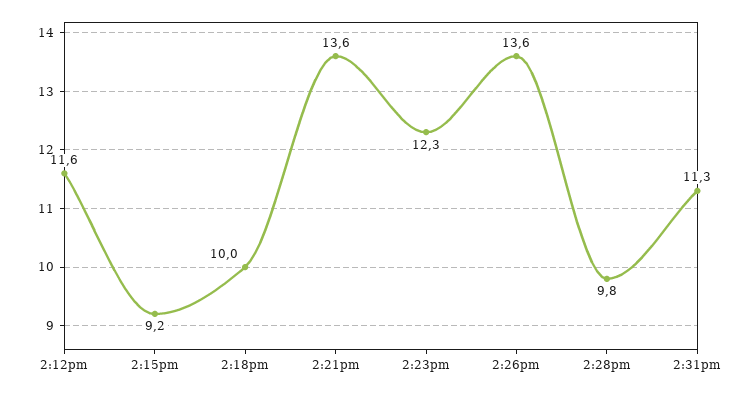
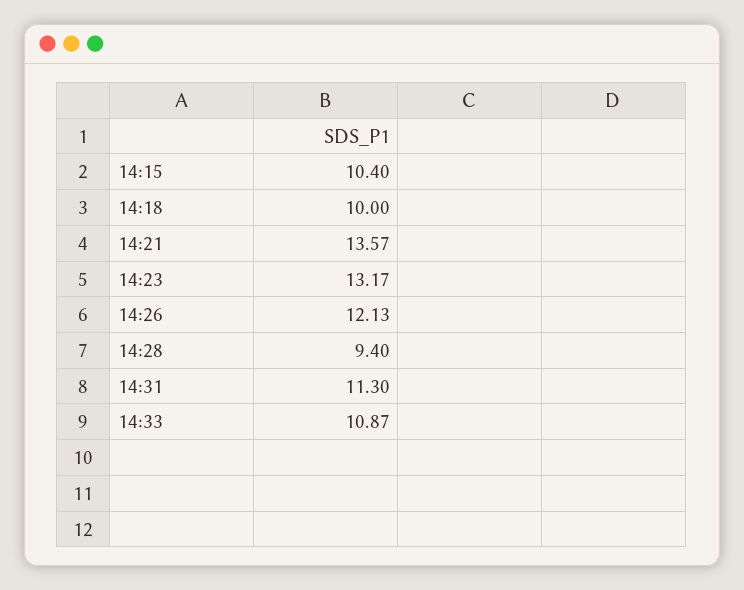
2:12pm: 11.6 -> none
2:15pm: 9.2 -> 10.4
2:23pm: 12.3 -> 13.17
2:26pm: 13.6 -> 12.13
2:28pm: 9.8 -> 9.4
14:33: none -> 10.87

